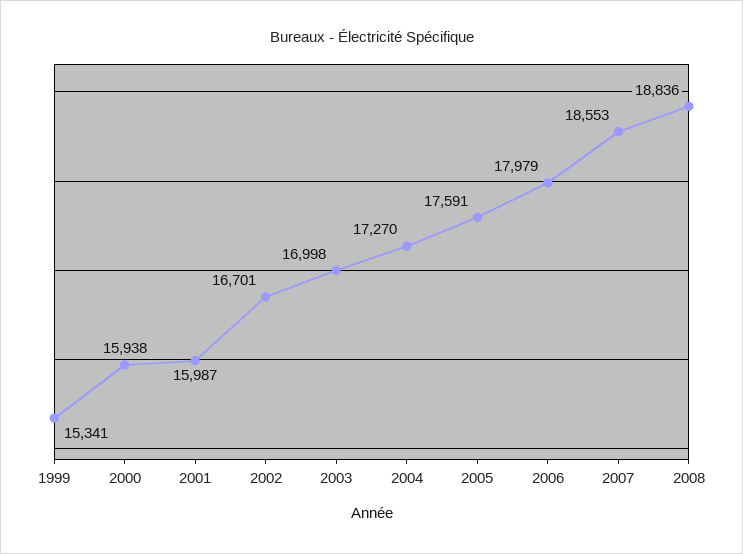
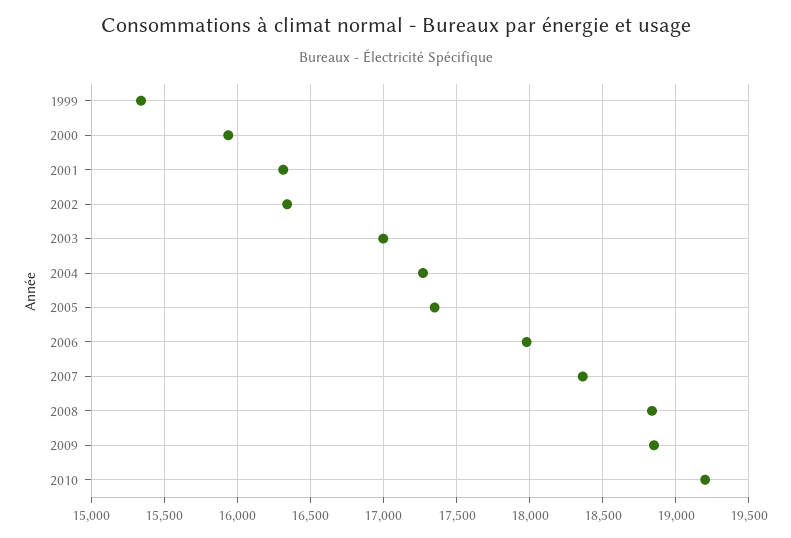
2001: 15987 -> 16300
2002: 16701 -> 16350
2005: 17591 -> 17350
2007: 18553 -> 18350
2009: none -> 18850
2010: none -> 19200

